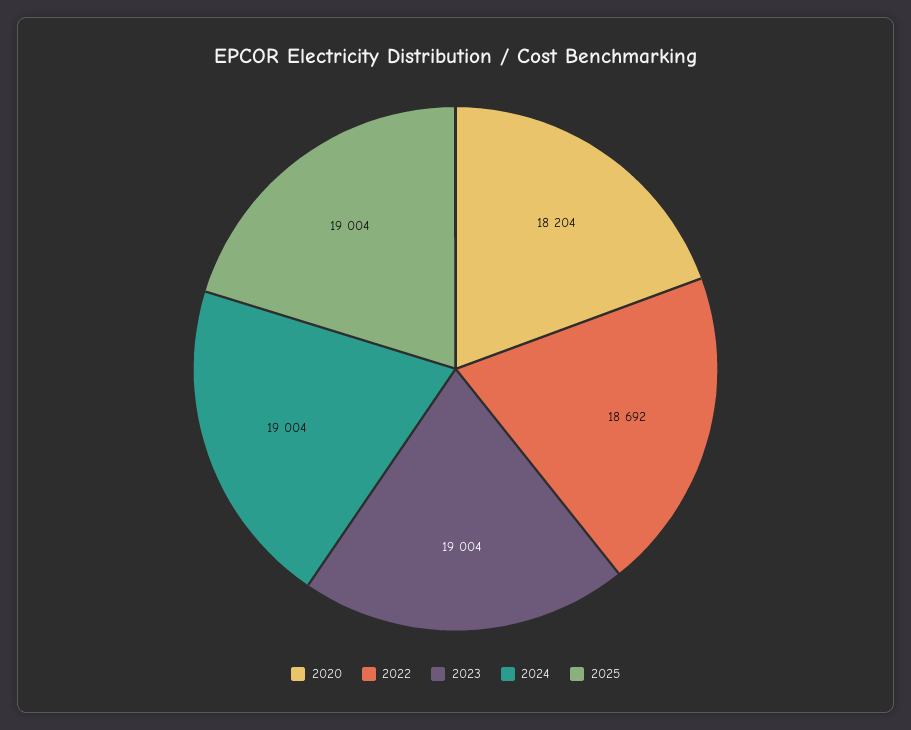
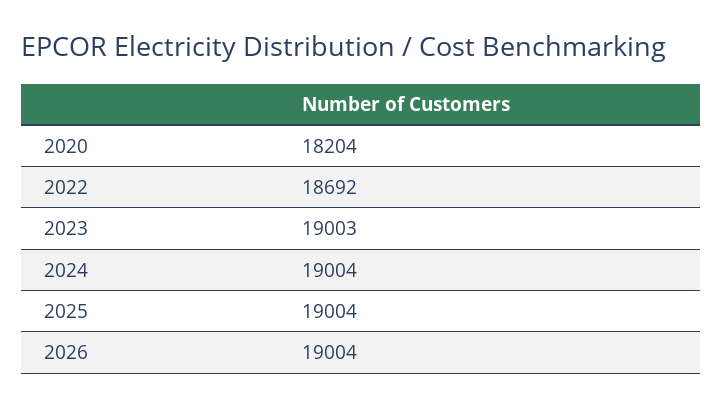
2023: 19004 -> 19003
2026: none -> 19004

